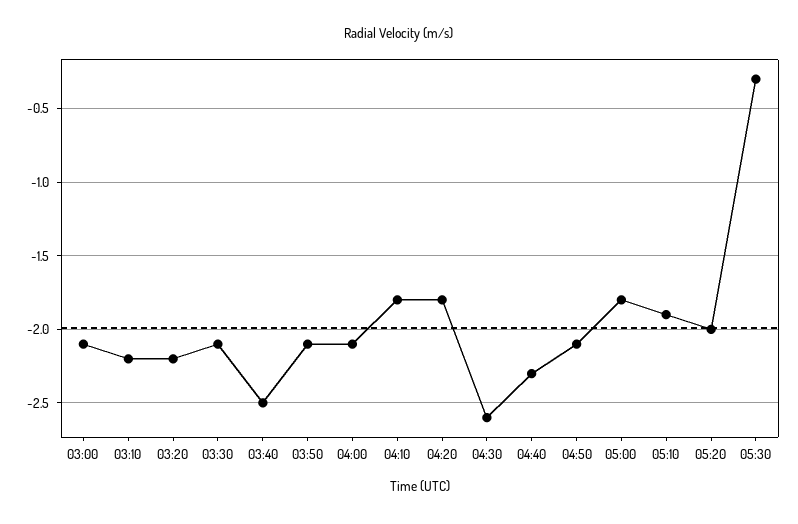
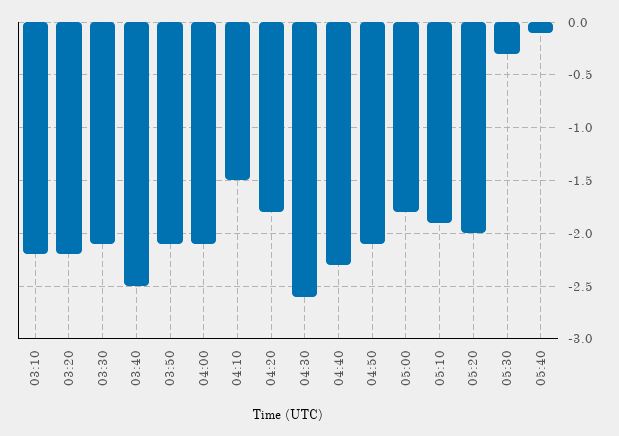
03:00: -2.1 -> none
04:10: -1.8 -> -1.5
05:40: none -> -0.1

